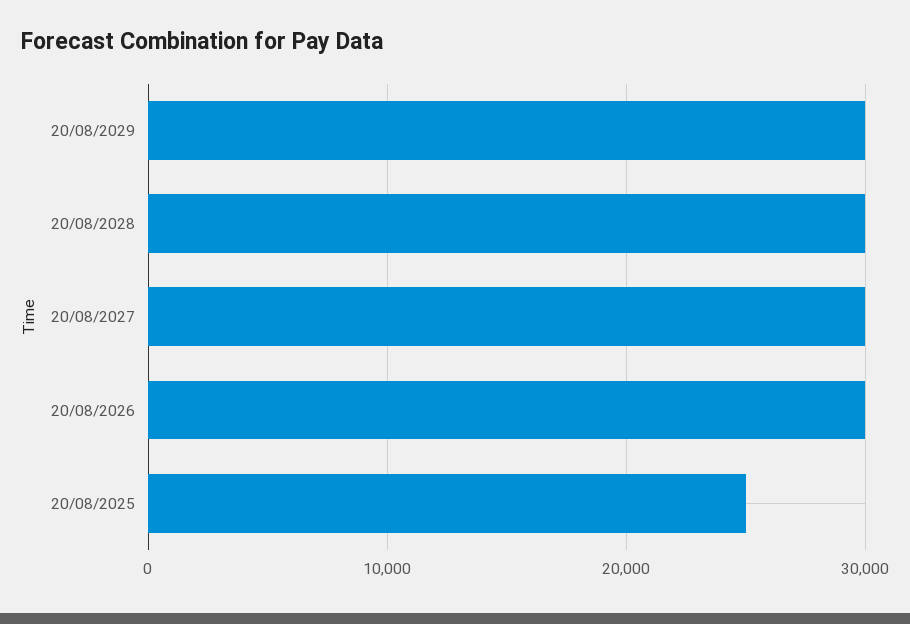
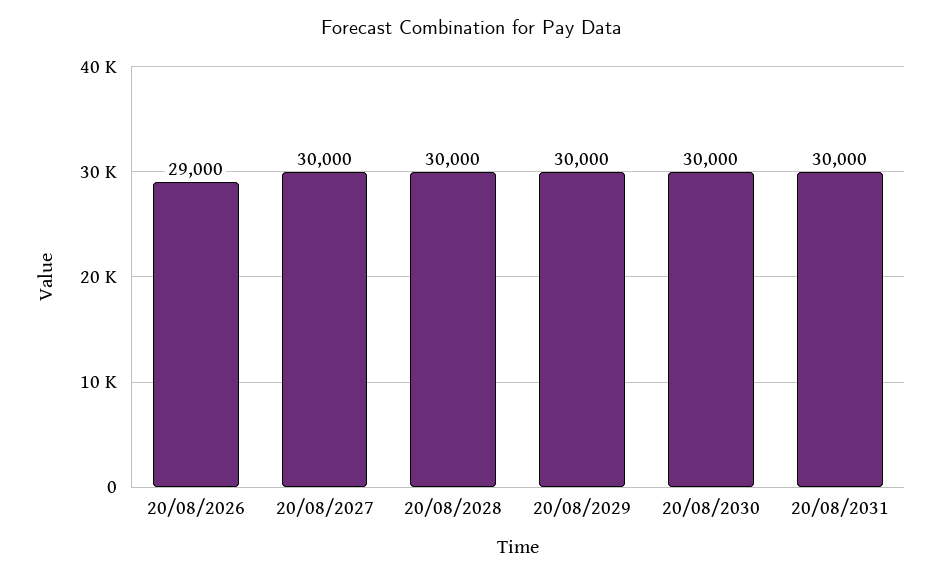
20/08/2026: 30000 -> 29000
20/08/2025: 25000 -> none
20/08/2030: none -> 30000
20/08/2031: none -> 30000

